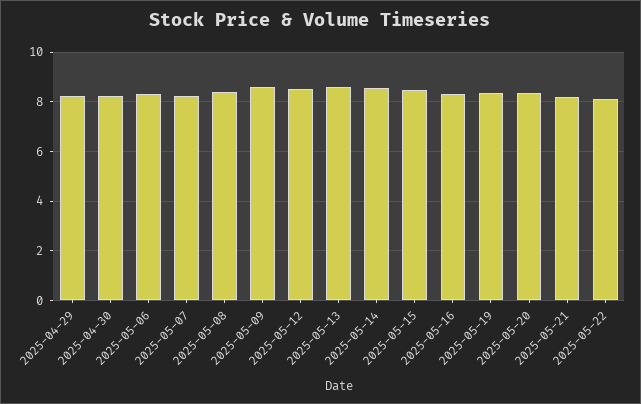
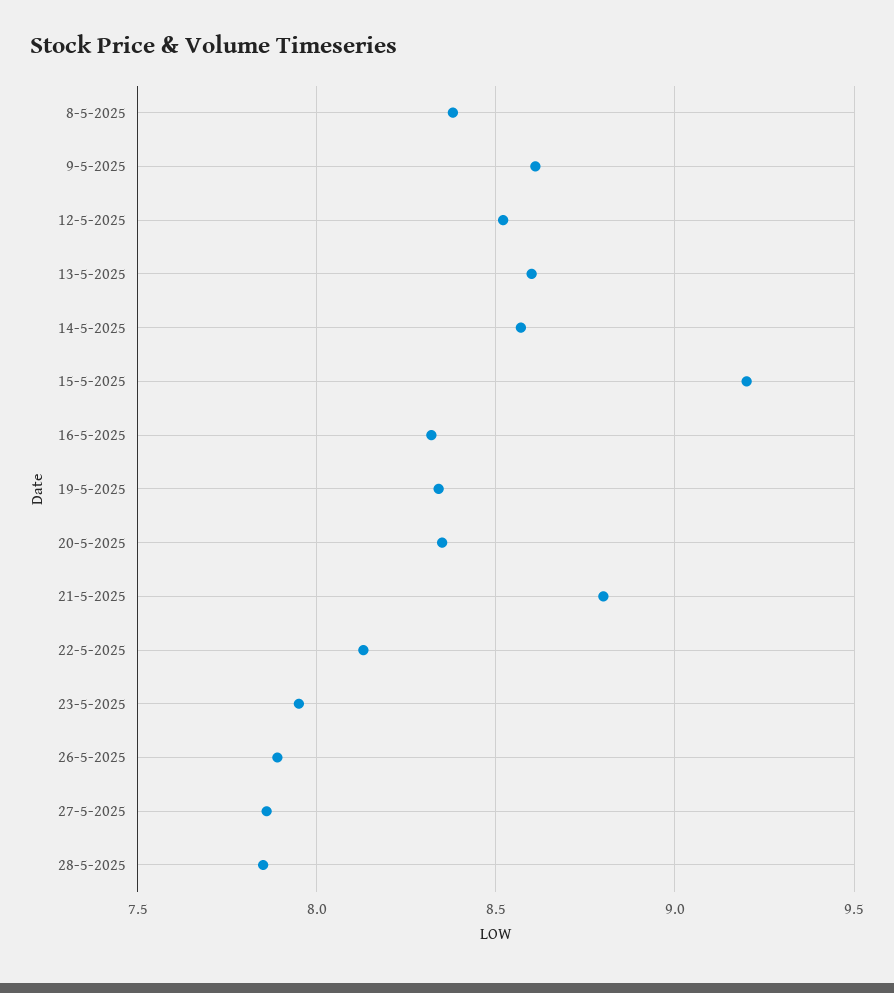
2025-04-29: 8.25 -> none
2025-04-30: 8.25 -> none
2025-05-06: 8.25 -> none
2025-05-07: 8.25 -> none
2025-05-15: 8.5 -> 9.2
2025-05-21: 8.25 -> 8.8
23-5-2025: none -> 7.95
26-5-2025: none -> 7.9
27-5-2025: none -> 7.85
28-5-2025: none -> 7.85

